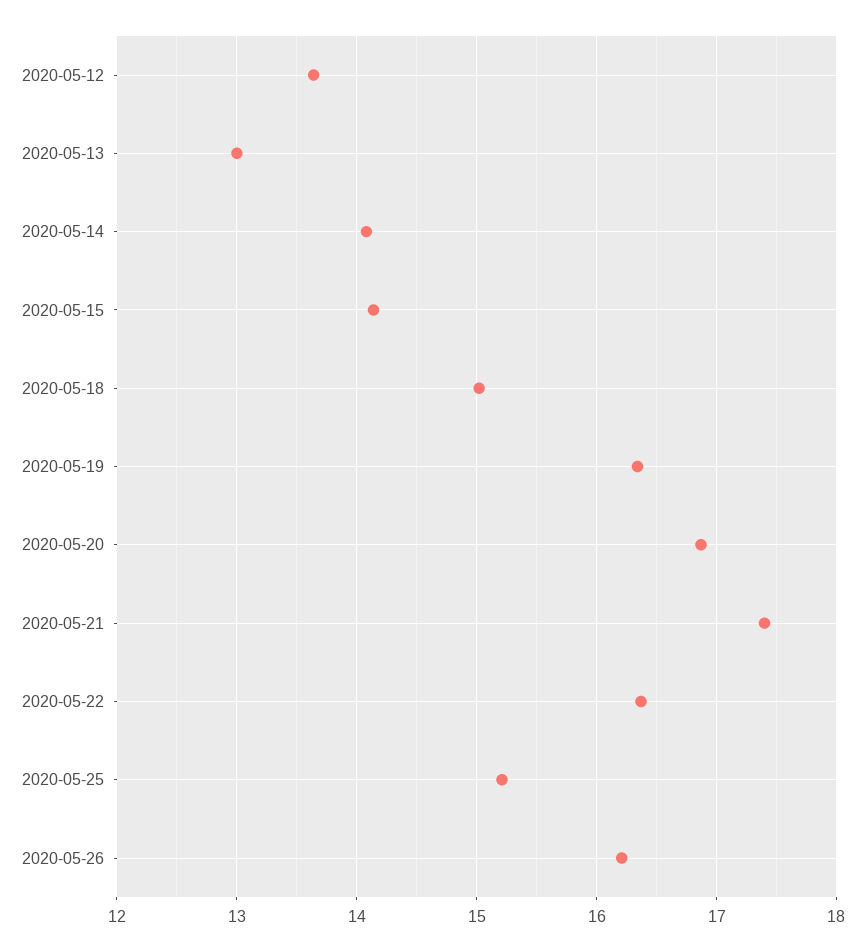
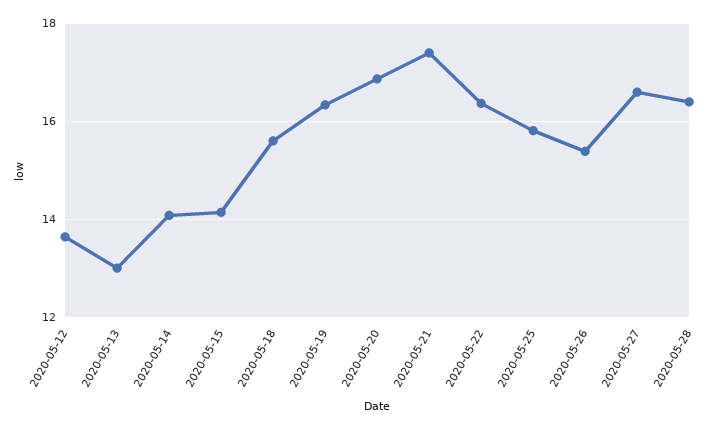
2020-05-18: 15 -> 15.6
2020-05-25: 15.2 -> 15.8
2020-05-26: 16.2 -> 15.4
2020-05-27: none -> 16.6
2020-05-28: none -> 16.4

